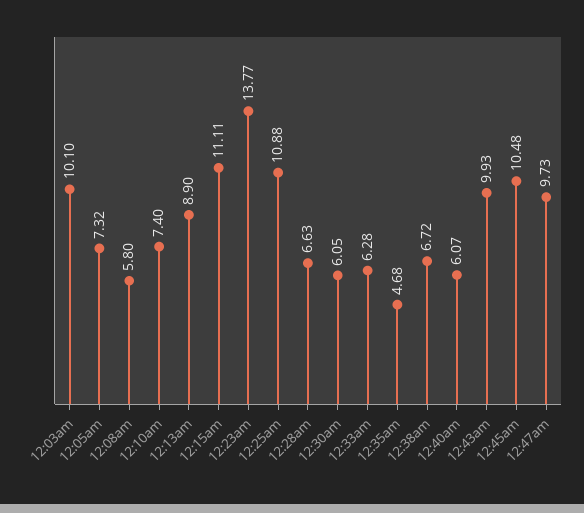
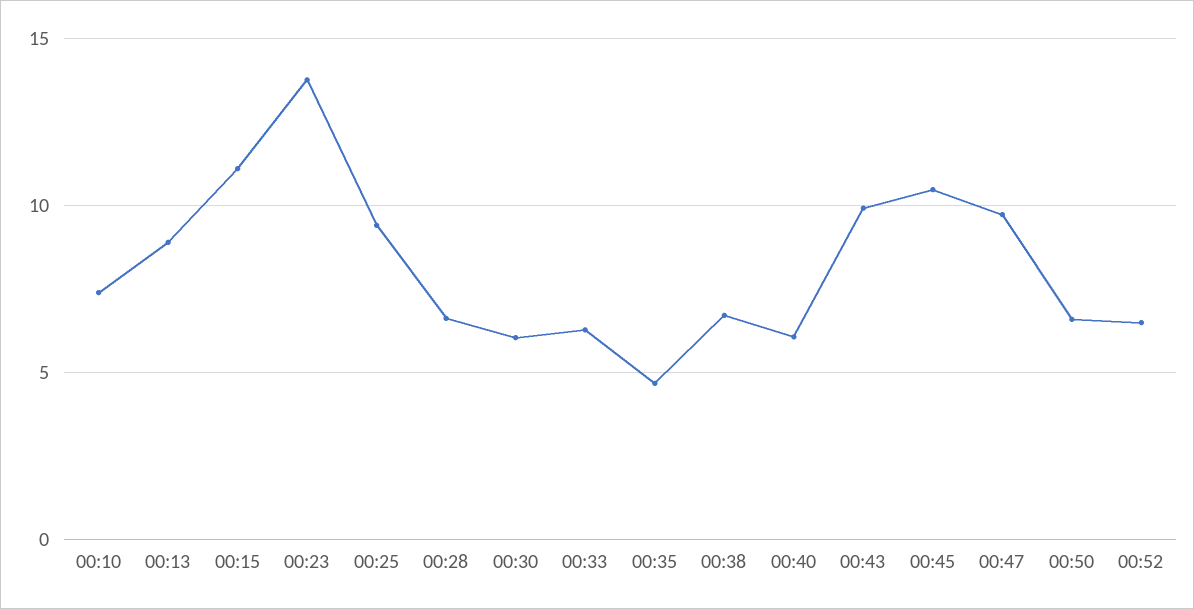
12:03am: 10.1 -> none
12:05am: 7.32 -> none
12:08am: 5.8 -> none
12:25am: 10.88 -> 9.5
00:50: none -> 6.5
00:52: none -> 6.5

